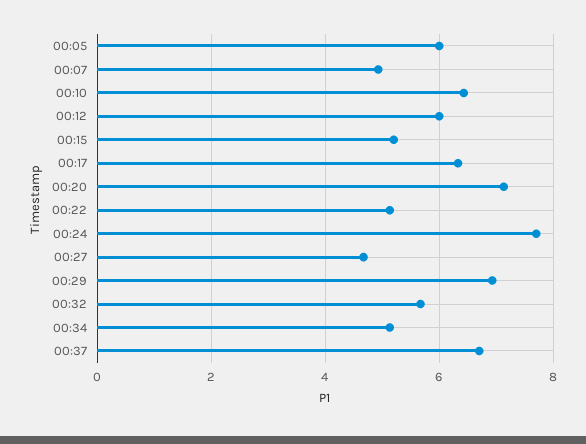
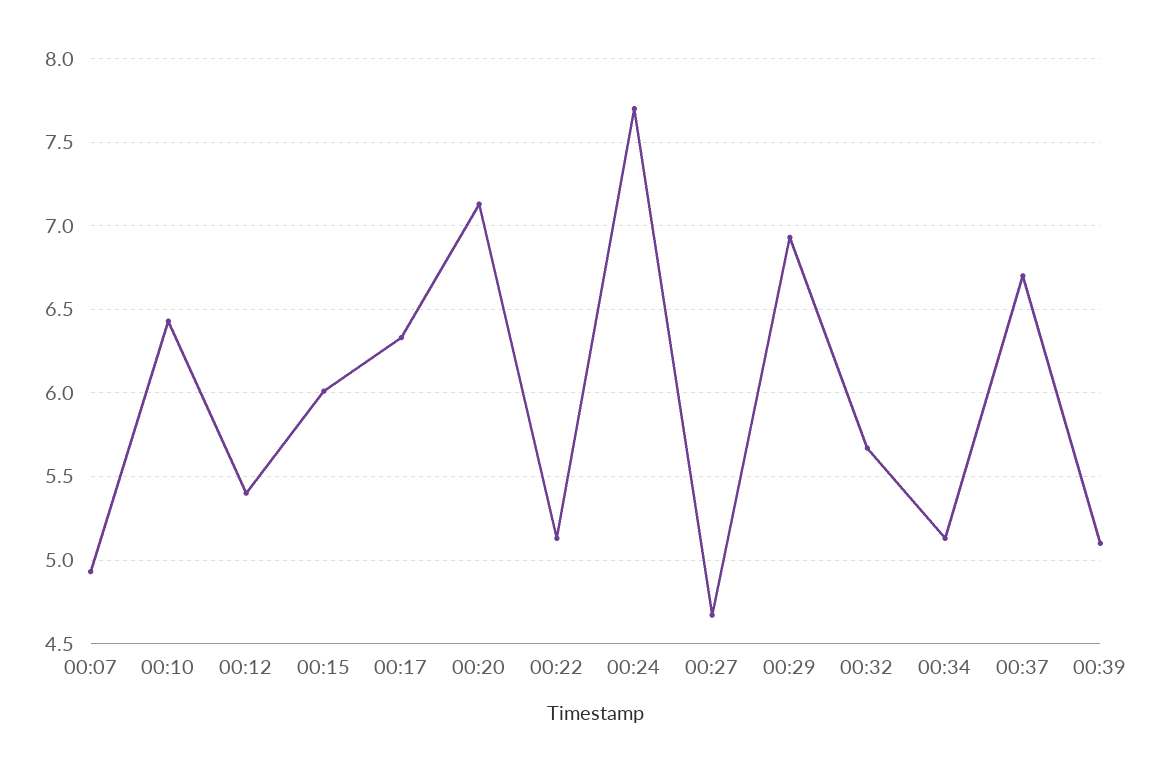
00:05: 6 -> none
00:12: 6 -> 5.4
00:15: 5.2 -> 6
00:39: none -> 5.1

